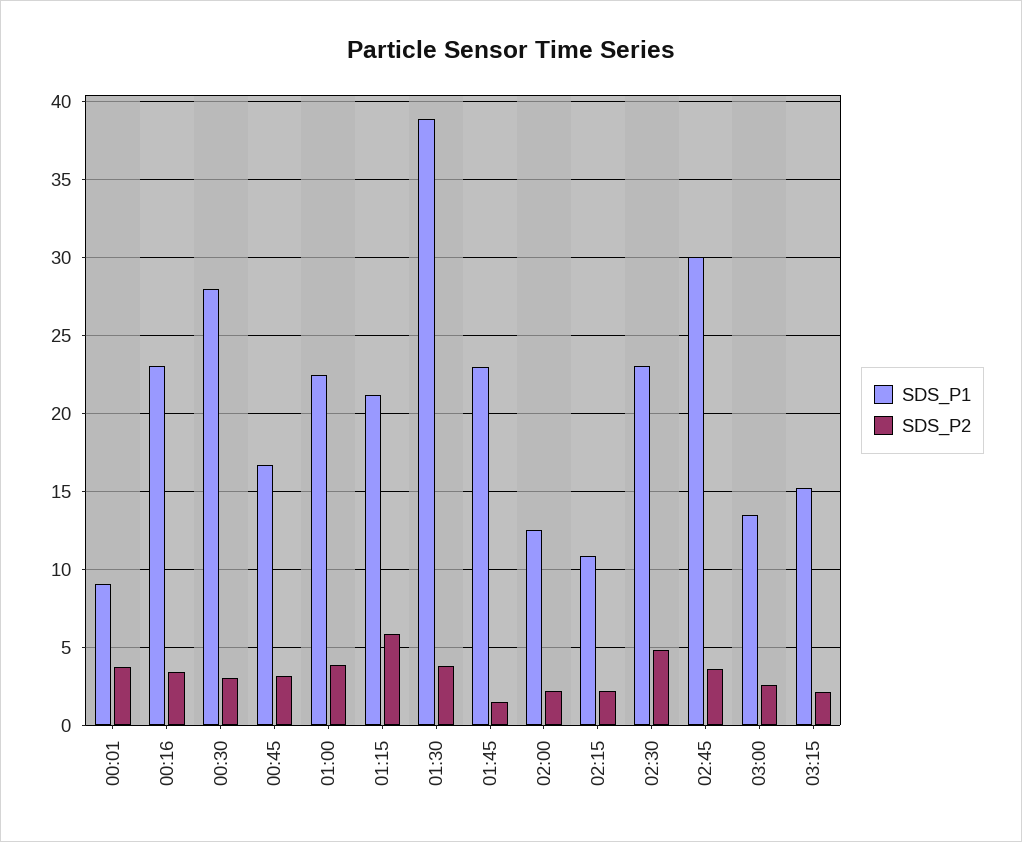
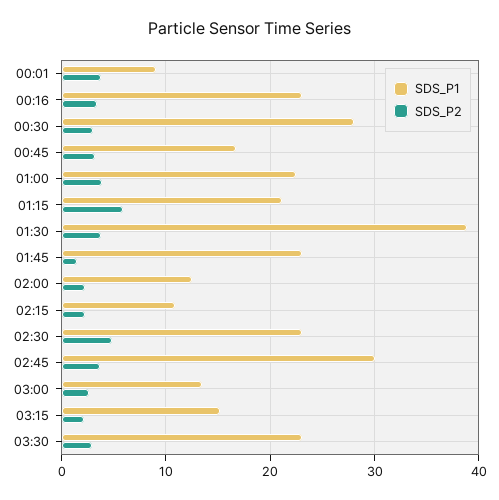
SDS_P1, 03:30: none -> 23
SDS_P2, 03:30: none -> 3

